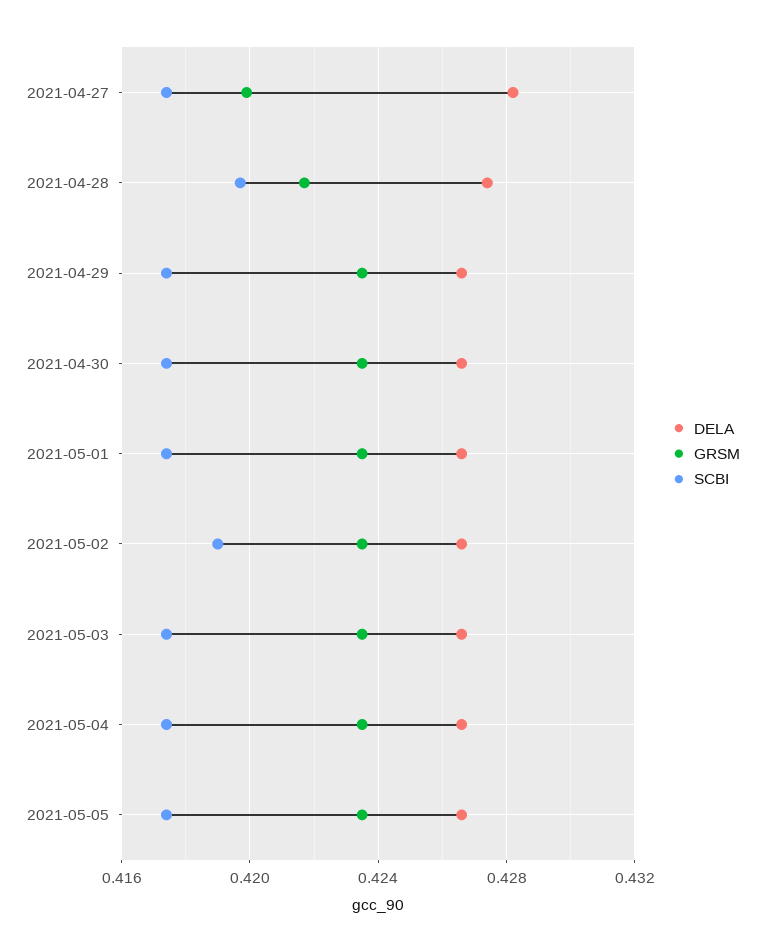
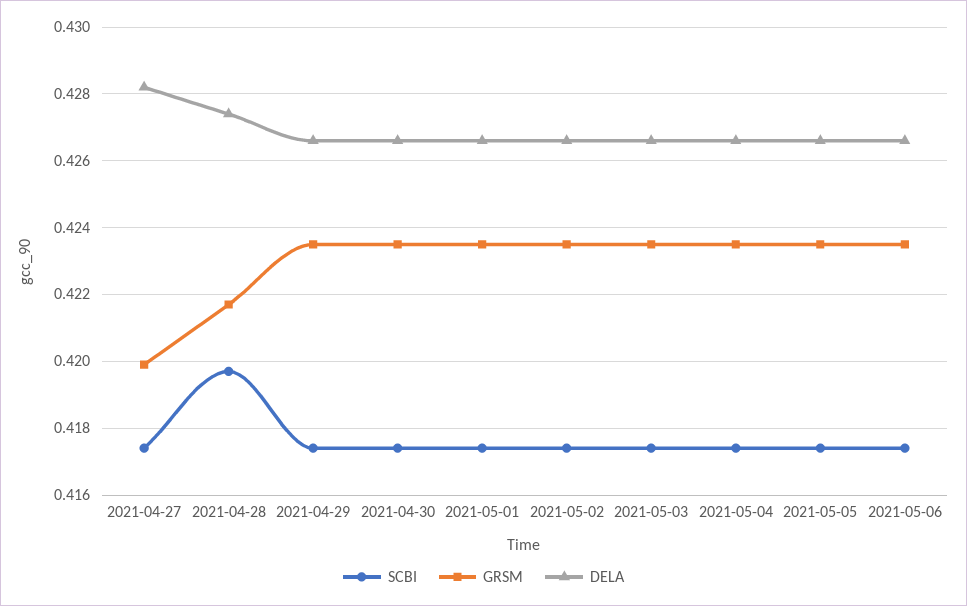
SCBI, 2021-05-02: 0.419 -> 0.4175
SCBI, 2021-05-06: none -> 0.4175
GRSM, 2021-05-06: none -> 0.4235
DELA, 2021-05-06: none -> 0.4265

